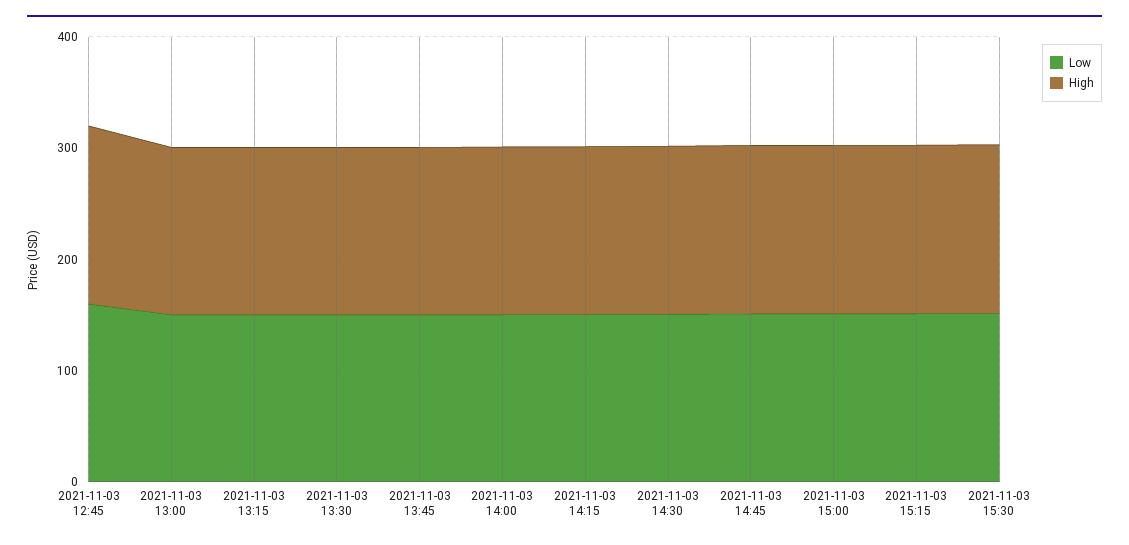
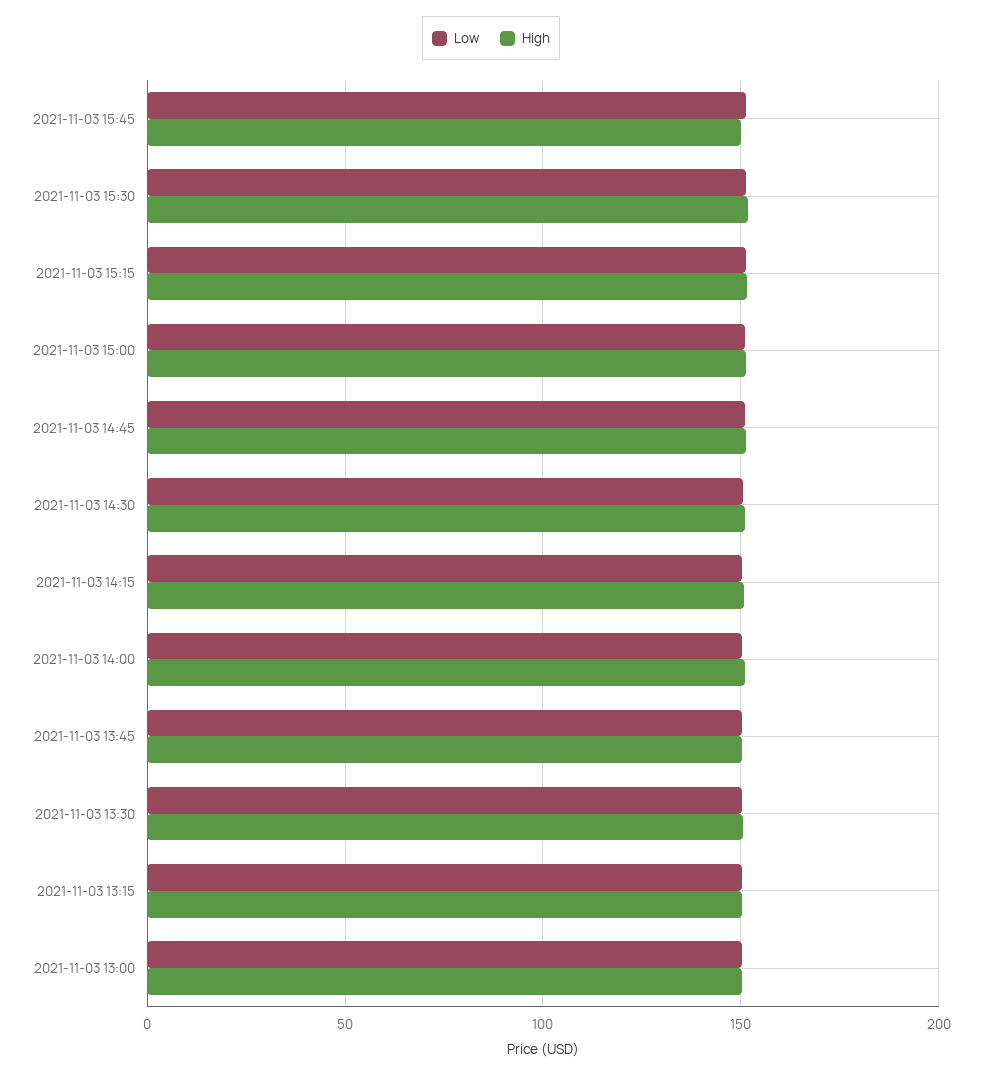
Low, 2021-11-03 12:45: 160 -> none
High, 2021-11-03 12:45: 160 -> none
Low, 2021-11-03 15:45: none -> 150
High, 2021-11-03 15:45: none -> 150

